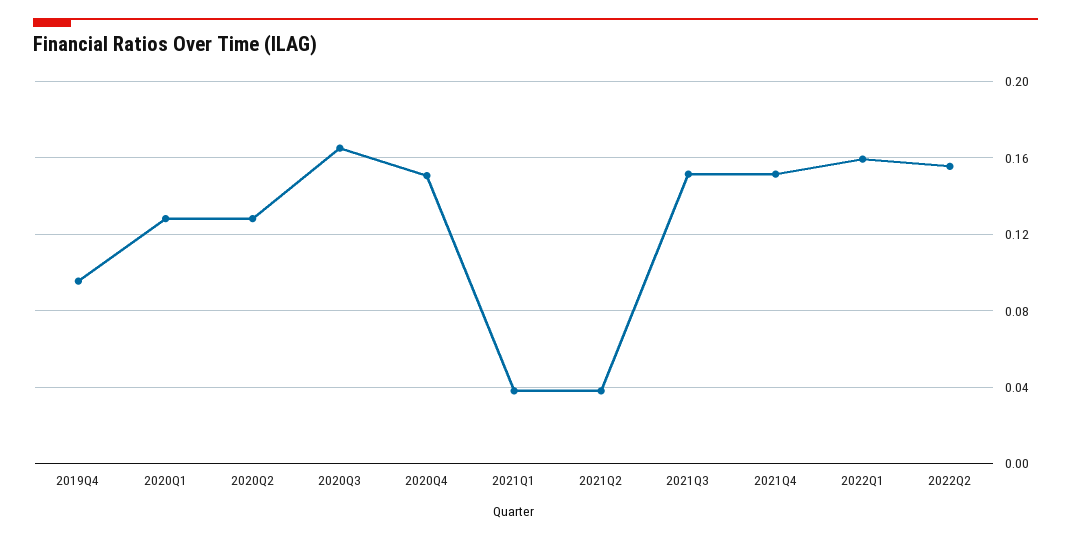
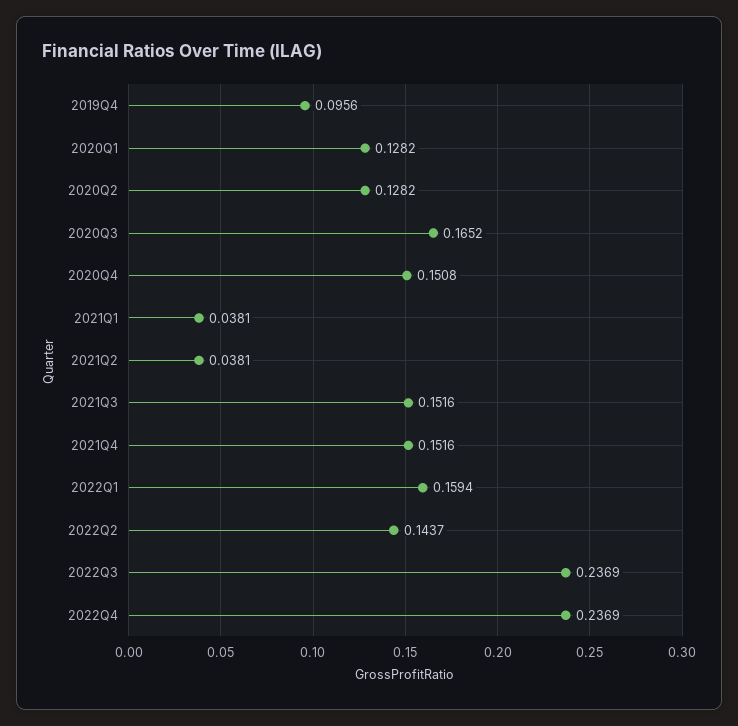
2022Q2: 0.155 -> 0.1437
2022Q3: none -> 0.2369
2022Q4: none -> 0.2369

